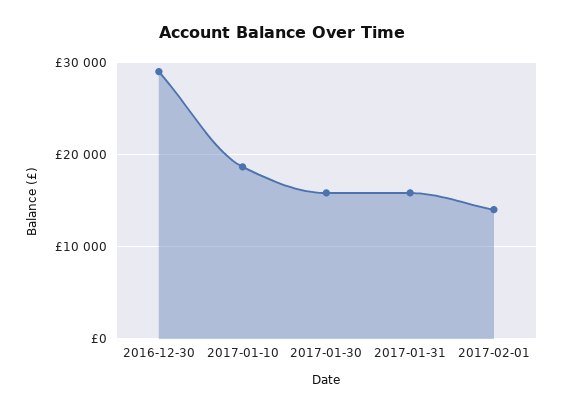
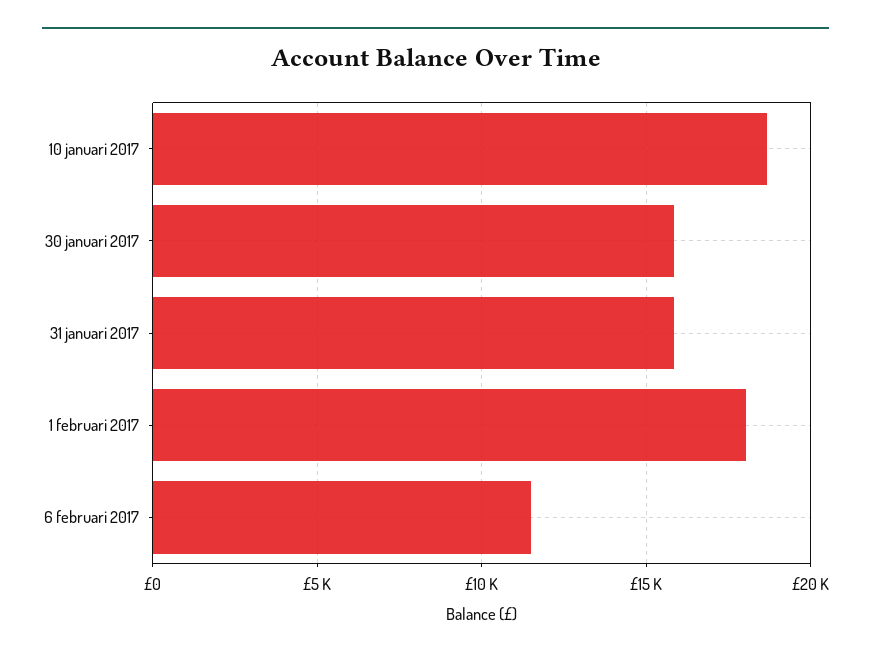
2016-12-30: 29000 -> none
2017-02-01: 14000 -> 18000
6 februari 2017: none -> 11500

